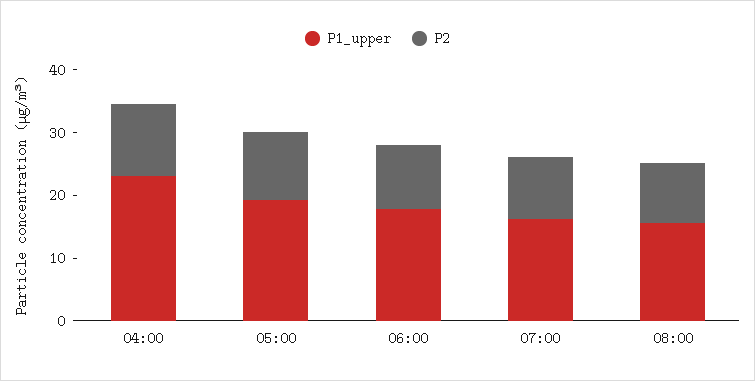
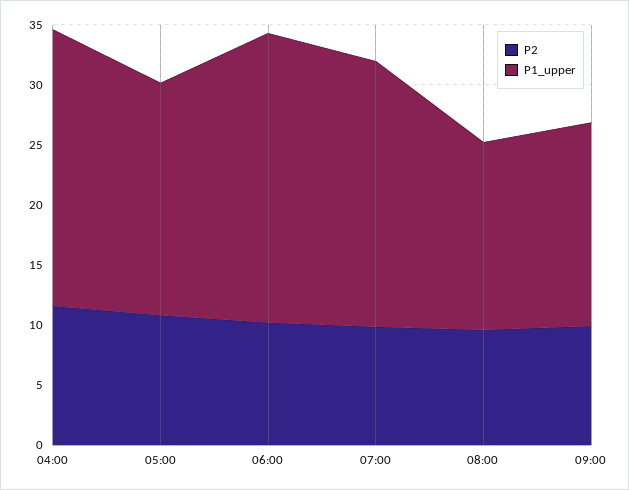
P1_upper, 06:00: 18 -> 24
P1_upper, 07:00: 16 -> 22
P2, 09:00: none -> 10
P1_upper, 09:00: none -> 17

